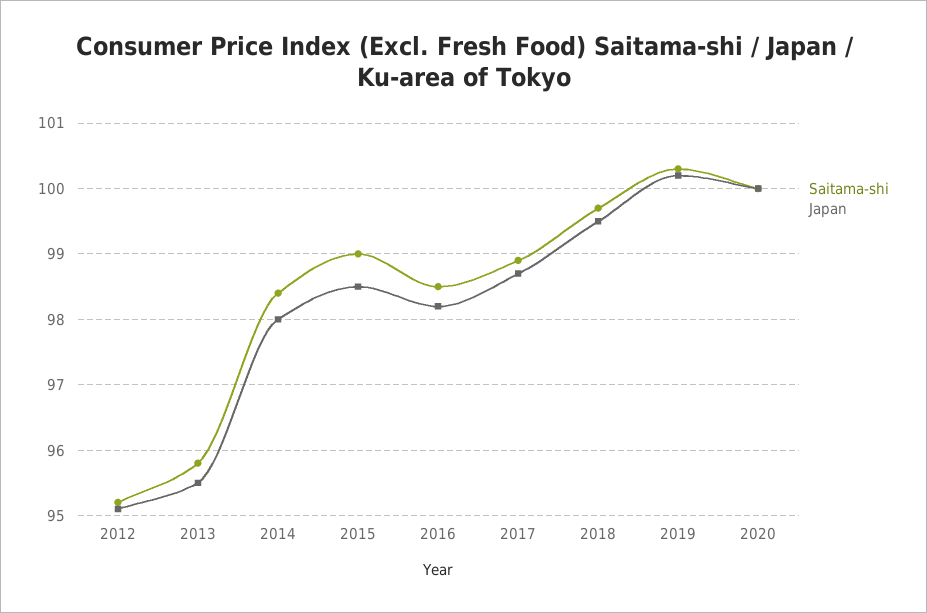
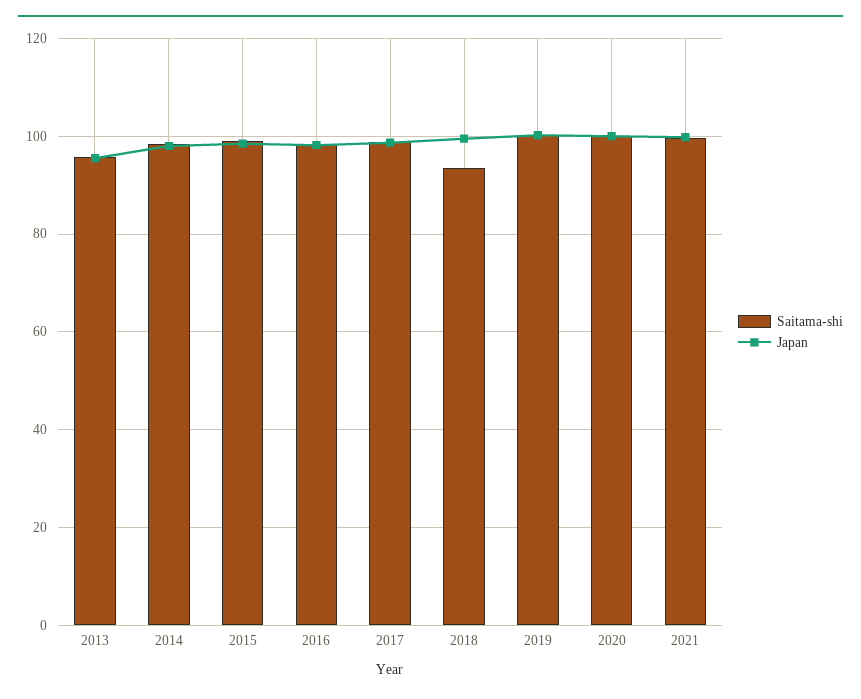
Saitama-shi, 2012: 95.2 -> none
Japan, 2012: 95.1 -> none
Saitama-shi, 2018: 99.7 -> 94
Saitama-shi, 2021: none -> 100
Japan, 2021: none -> 100

